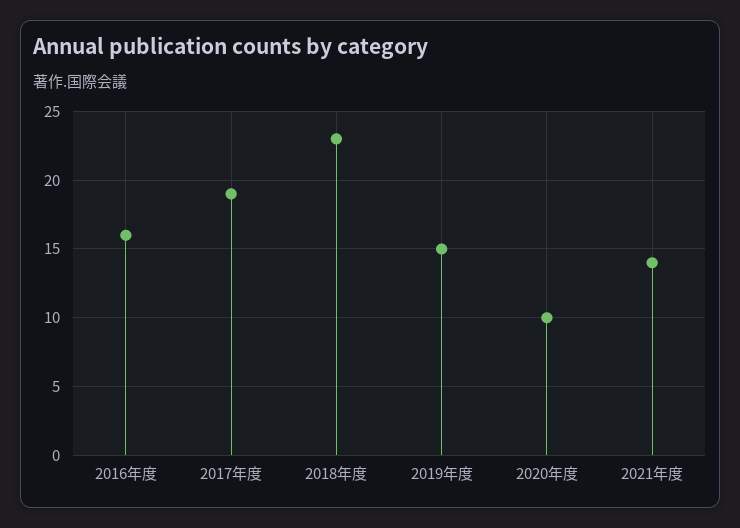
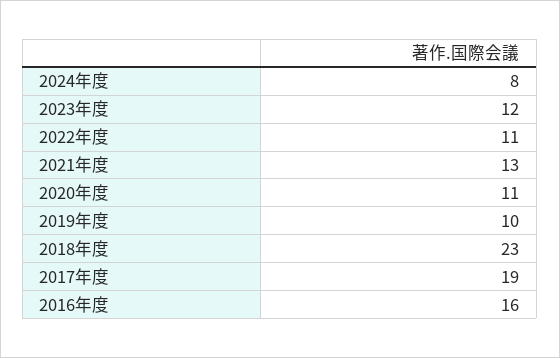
2019年度: 15 -> 10
2020年度: 10 -> 11
2021年度: 14 -> 13
2024年度: none -> 8
2023年度: none -> 12
2022年度: none -> 11

